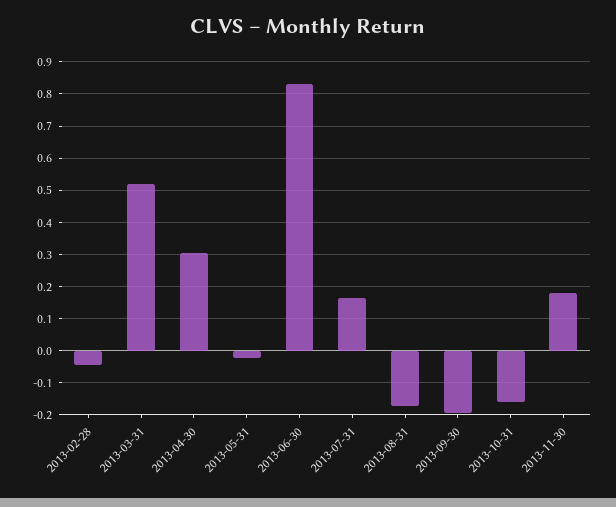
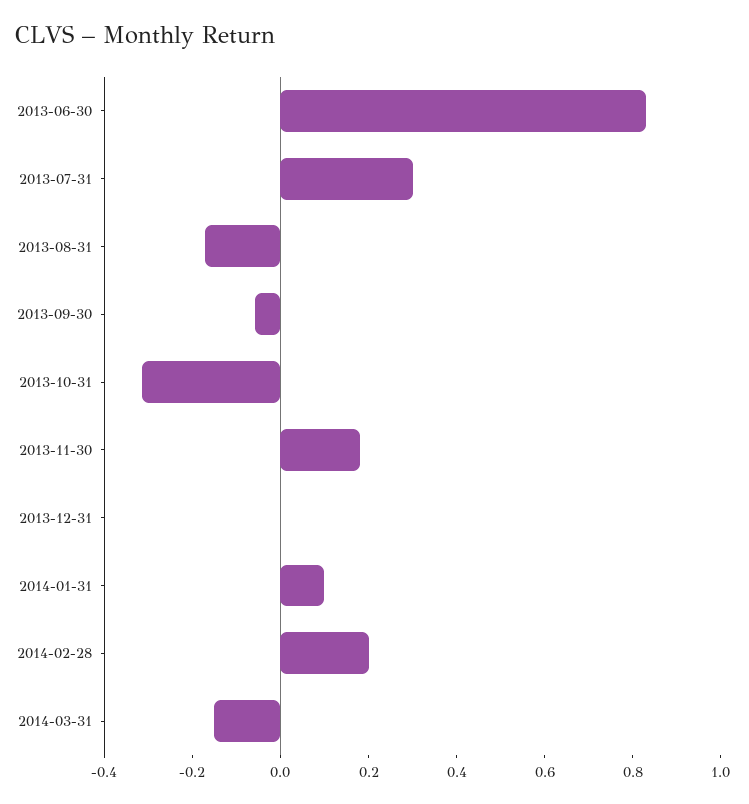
2013-02-28: -0.04 -> none
2013-03-31: 0.52 -> none
2013-04-30: 0.3 -> none
2013-05-31: -0.02 -> none
2013-07-31: 0.16 -> 0.3
2013-09-30: -0.2 -> -0.05
2013-10-31: -0.16 -> -0.3
2013-12-31: none -> 0
2014-01-31: none -> 0.1
2014-02-28: none -> 0.2
2014-03-31: none -> -0.15

